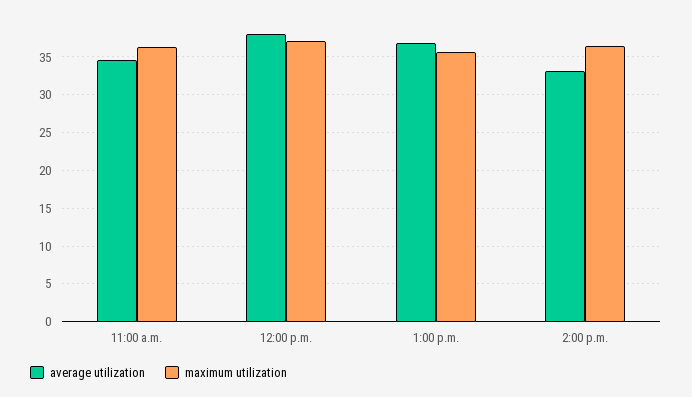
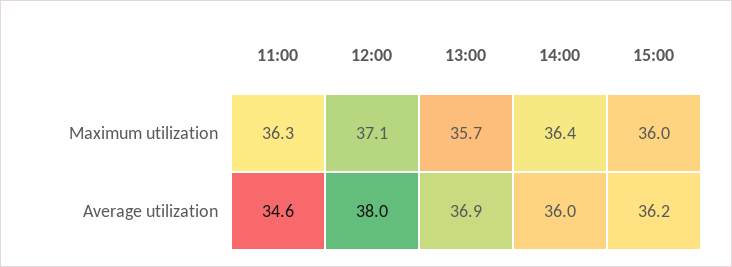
average utilization, 2:00 p.m.: 33 -> 36
maximum utilization, 15:00: none -> 36
average utilization, 15:00: none -> 36.2

